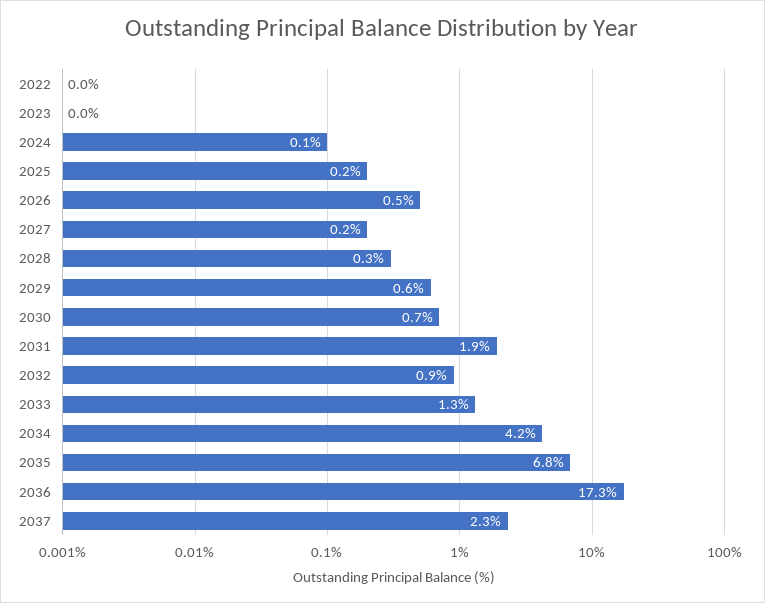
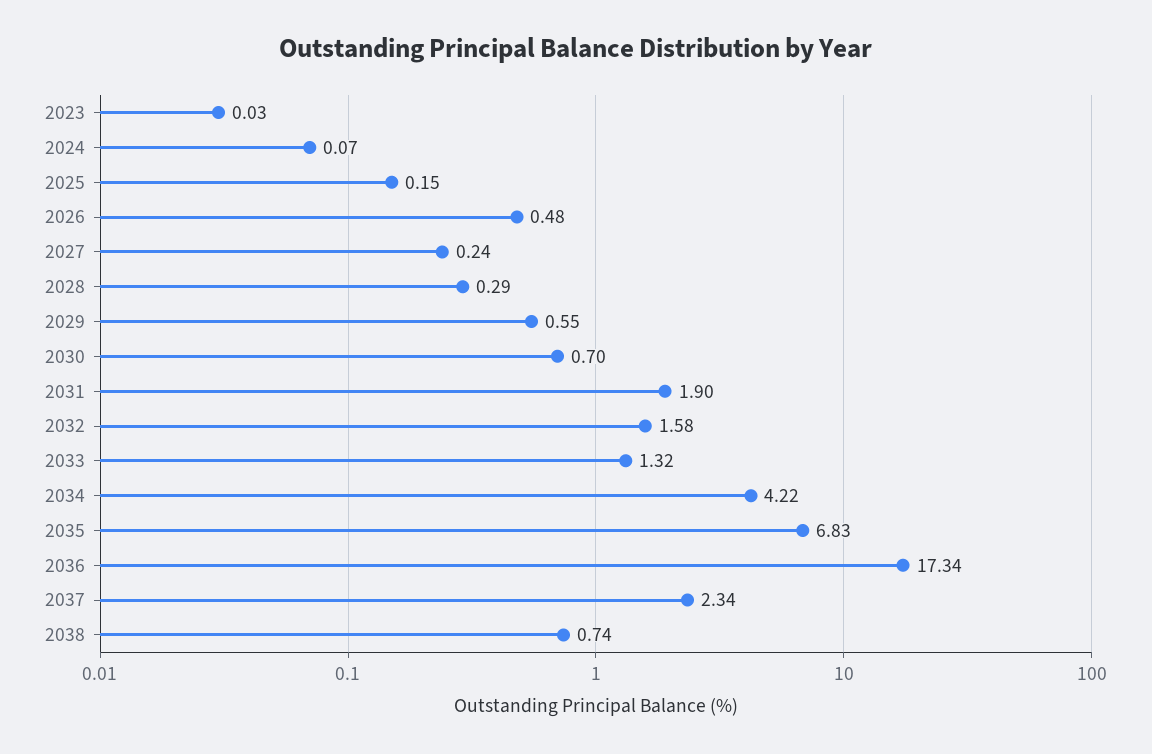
2022: 0 -> none
2032: 0.9 -> 1.58
2038: none -> 0.74

